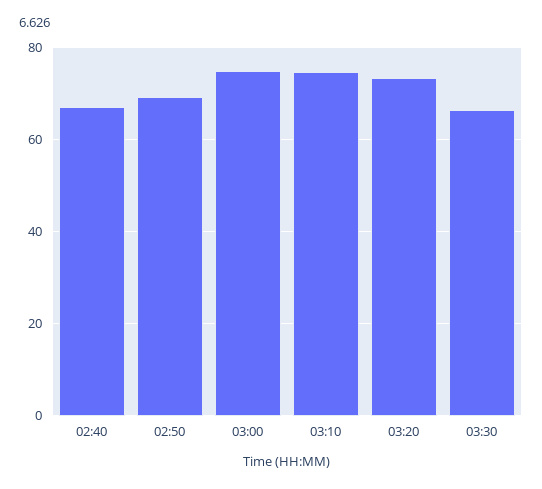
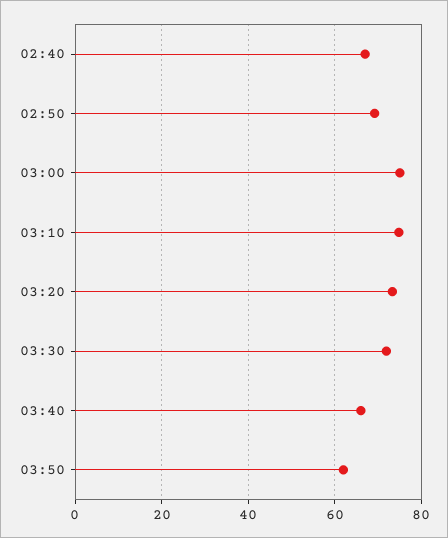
03:30: 66 -> 72
03:40: none -> 66
03:50: none -> 62

